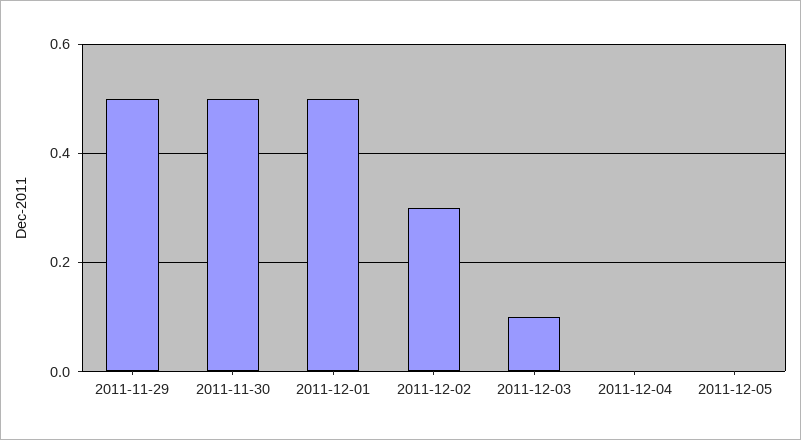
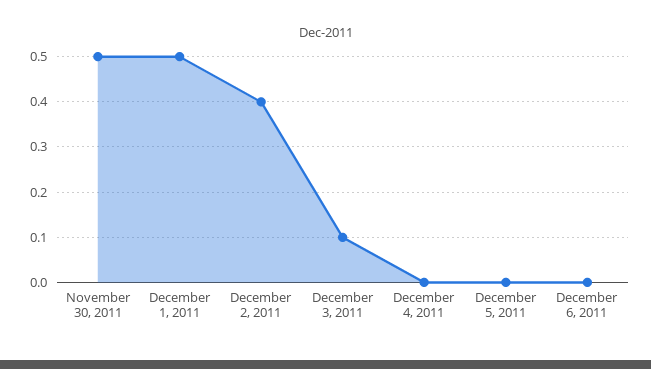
2011-11-29: 0.5 -> none
2011-12-02: 0.3 -> 0.4
December 6, 2011: none -> 0

